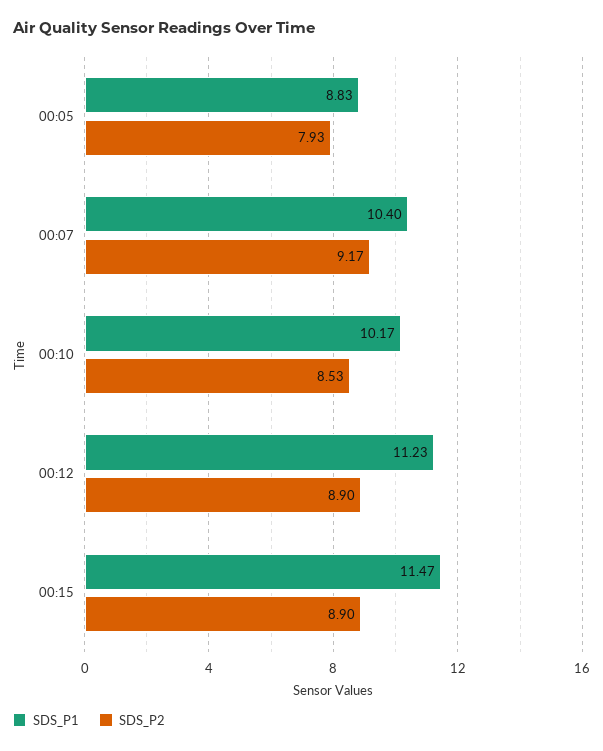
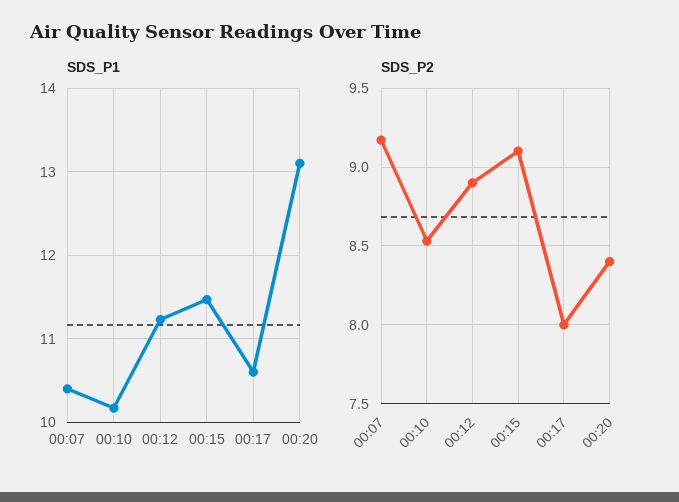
SDS_P1, 00:05: 8.83 -> none
SDS_P2, 00:05: 7.93 -> none
SDS_P2, 00:15: 8.9 -> 9.1
SDS_P1, 00:17: none -> 10.6
SDS_P1, 00:20: none -> 13.1
SDS_P2, 00:17: none -> 8
SDS_P2, 00:20: none -> 8.4

